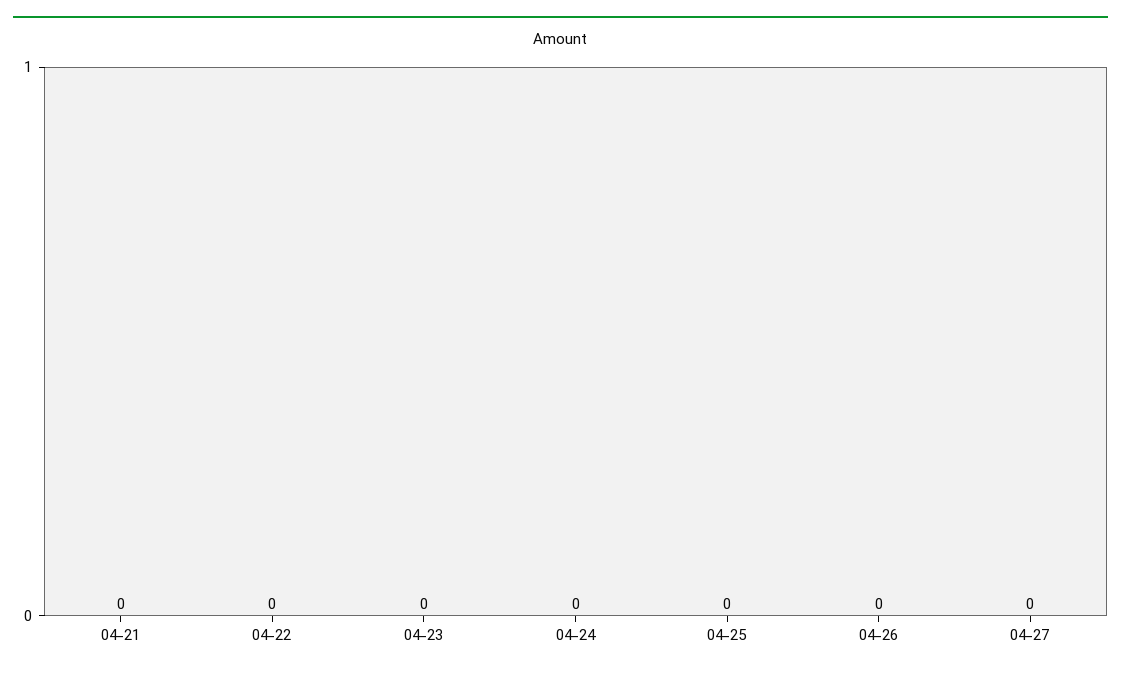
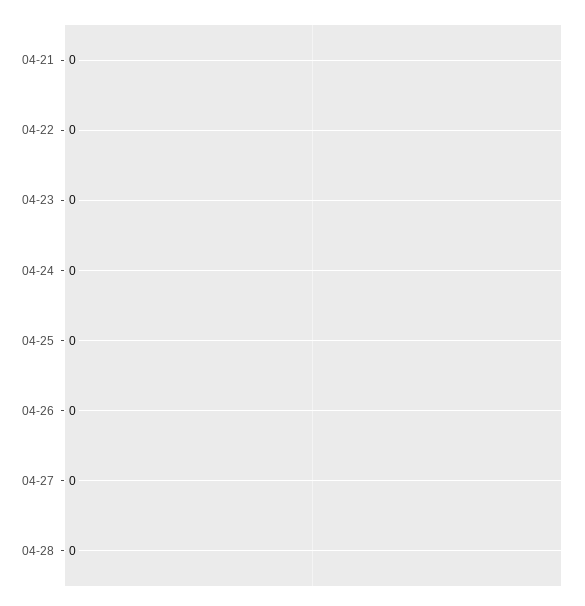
04-28: none -> 0

